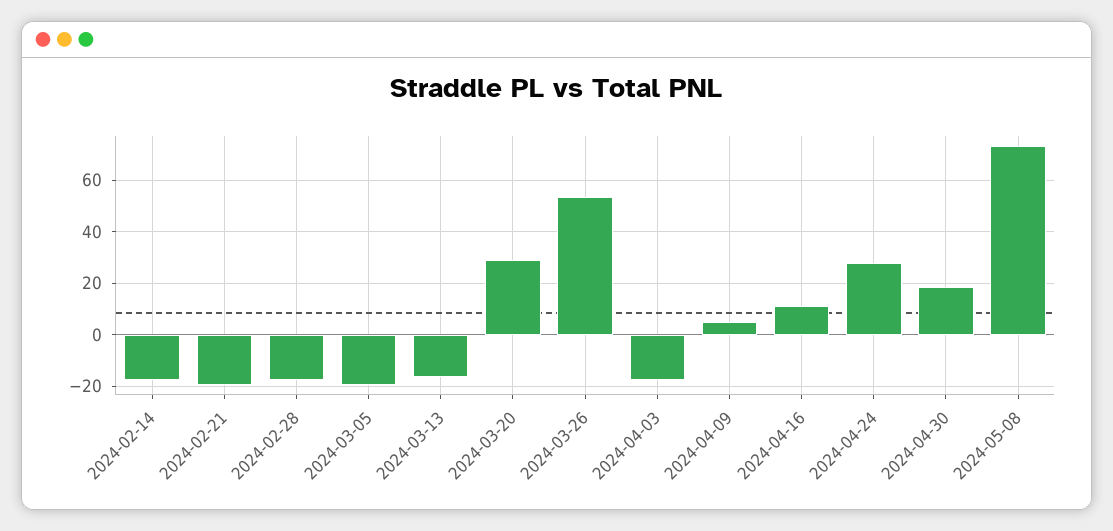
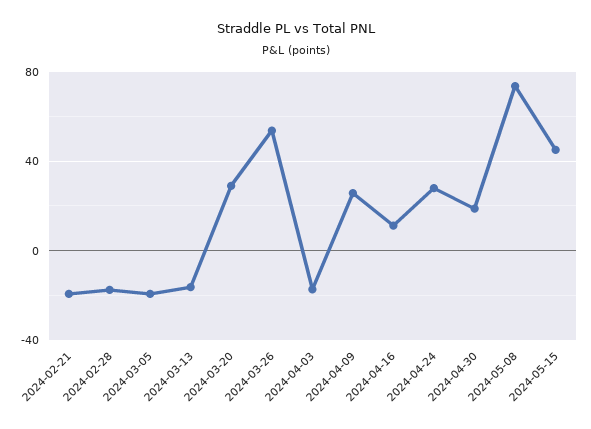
2024-02-14: -17.5 -> none
2024-04-09: 5 -> 25
2024-05-15: none -> 45

